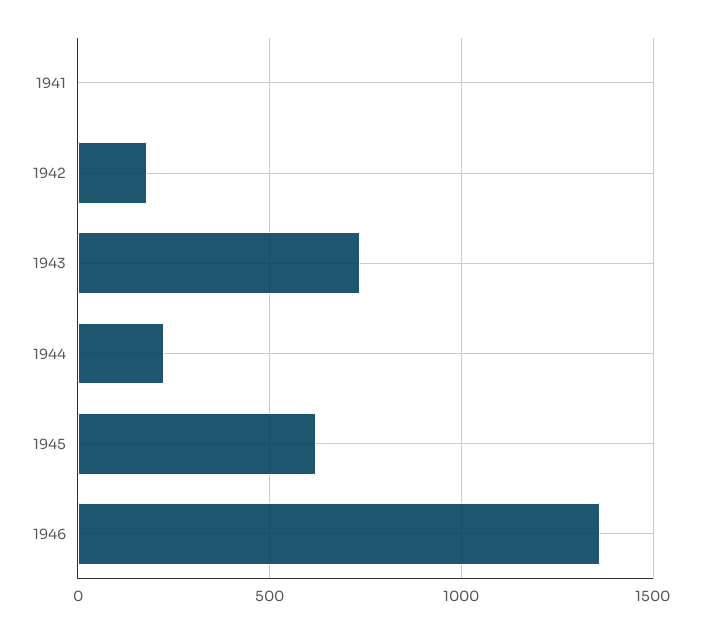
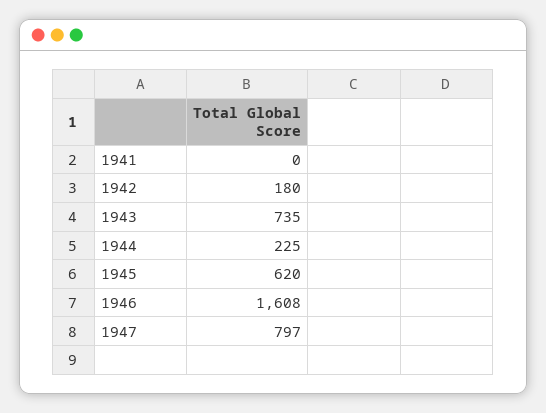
1946: 1350 -> 1608
1947: none -> 797

